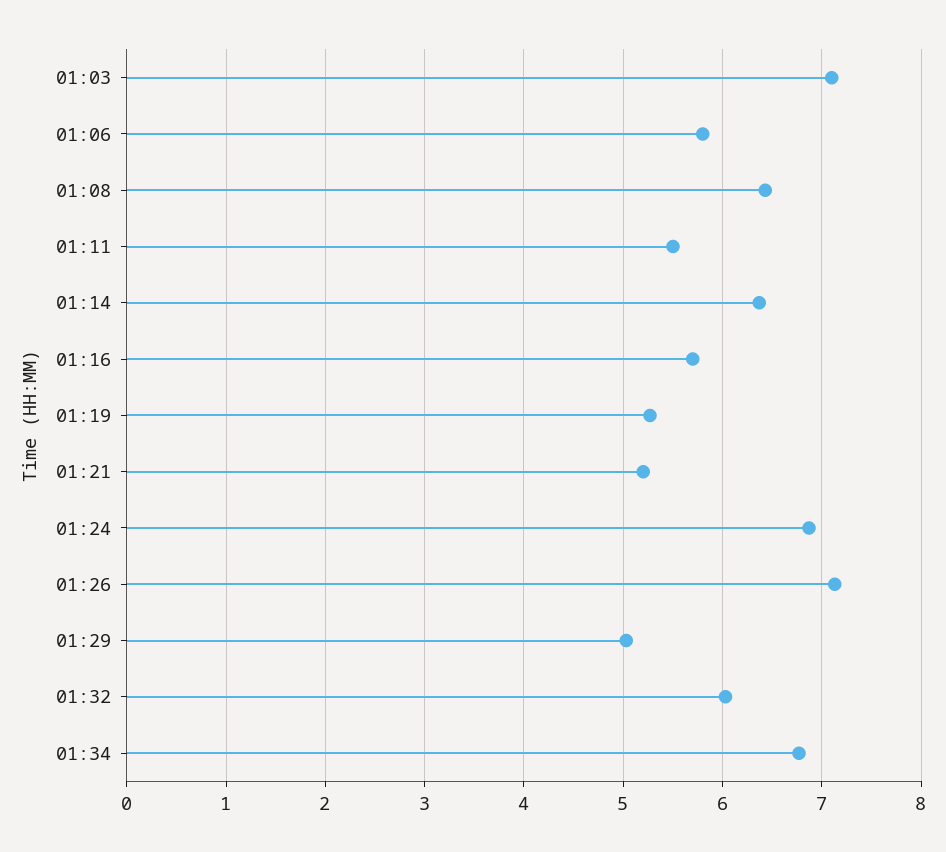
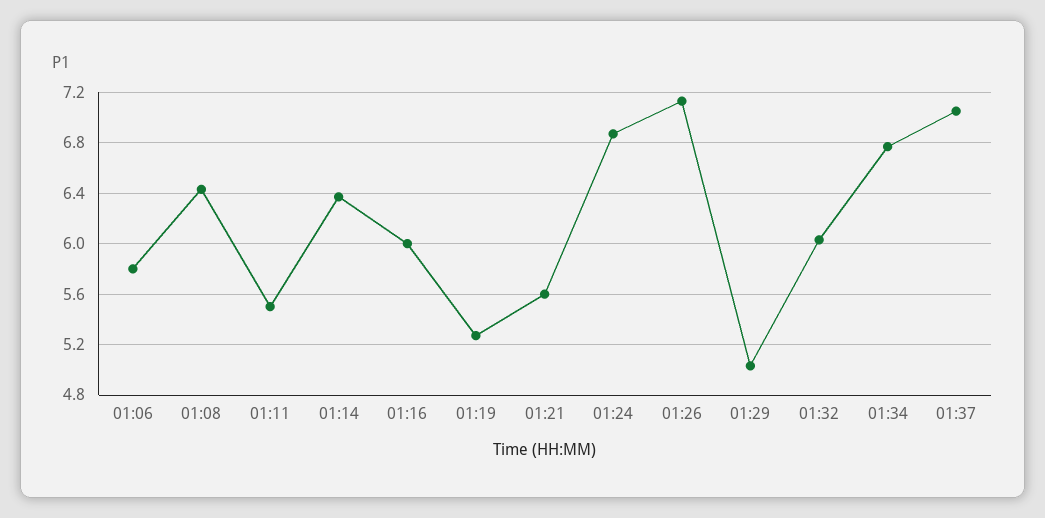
01:03: 7.1 -> none
01:16: 5.7 -> 6
01:21: 5.2 -> 5.6
01:37: none -> 7.05

